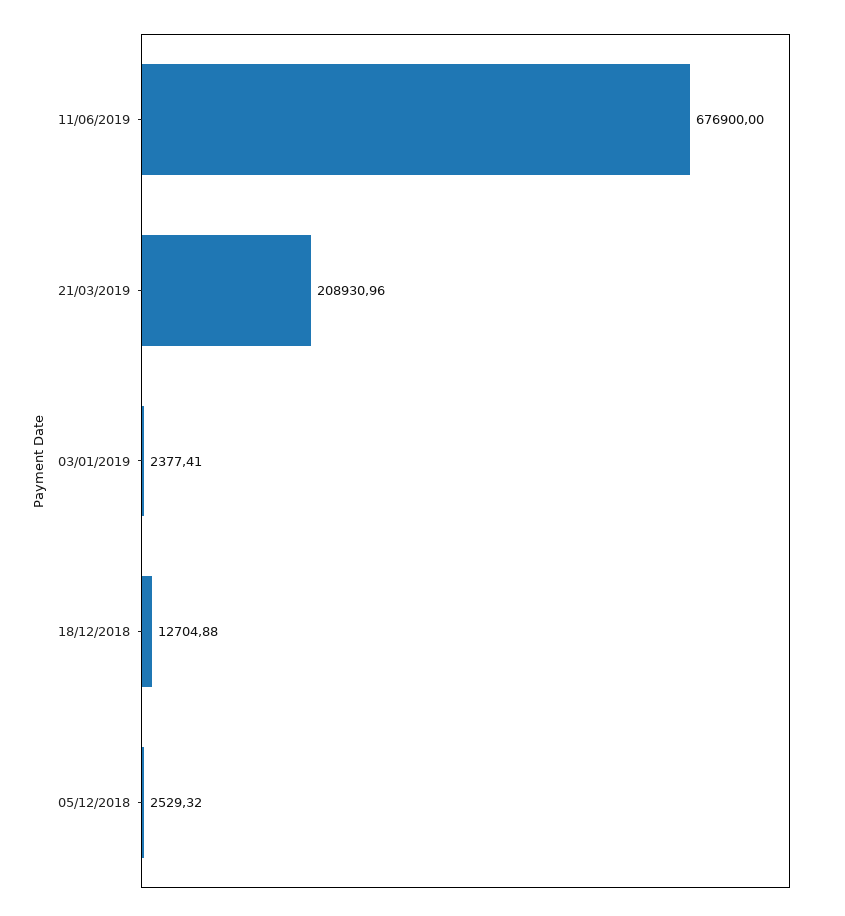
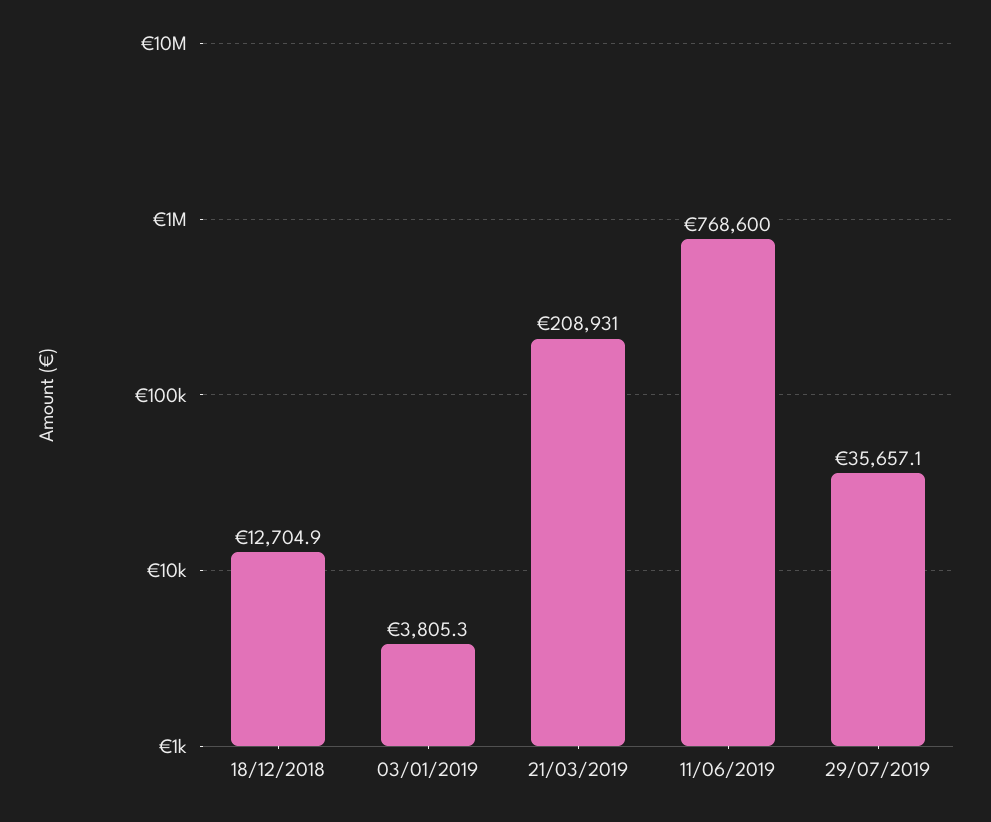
11/06/2019: 676900 -> 768600
03/01/2019: 2377.41 -> 3805.3
05/12/2018: 2529.32 -> none
29/07/2019: none -> 35657.1

